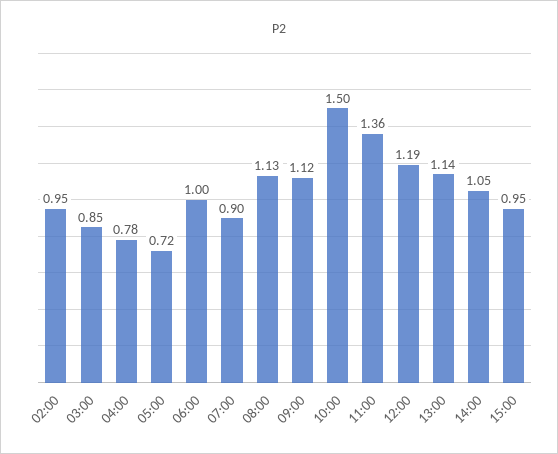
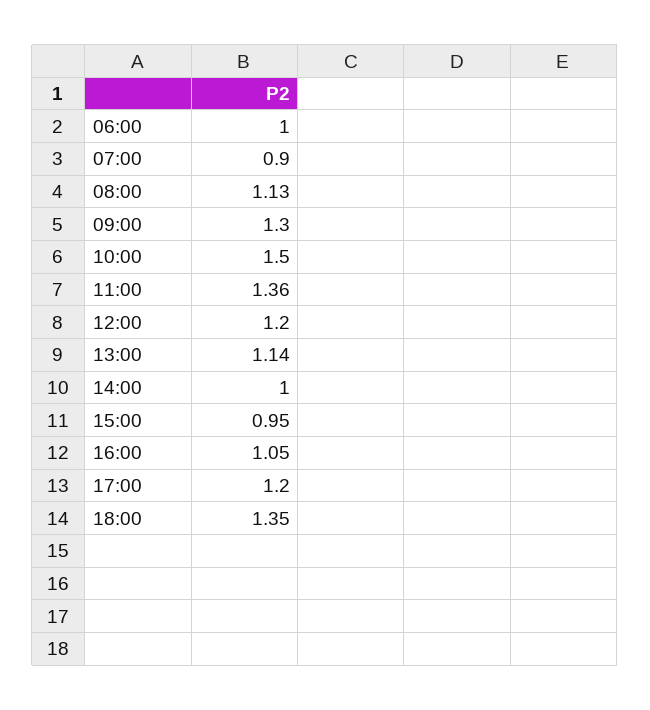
02:00: 0.95 -> none
03:00: 0.85 -> none
04:00: 0.78 -> none
05:00: 0.72 -> none
09:00: 1.12 -> 1.3
12:00: 1.19 -> 1.2
14:00: 1.05 -> 1
16:00: none -> 1.05
17:00: none -> 1.2
18:00: none -> 1.35

